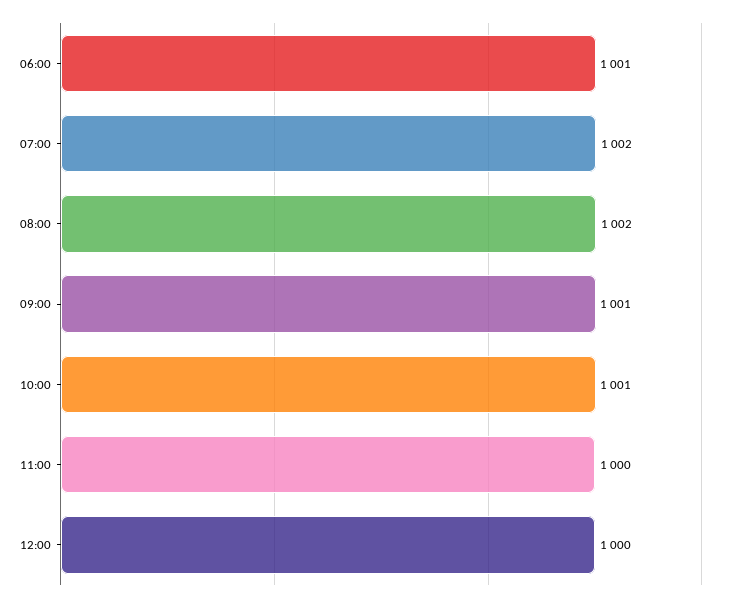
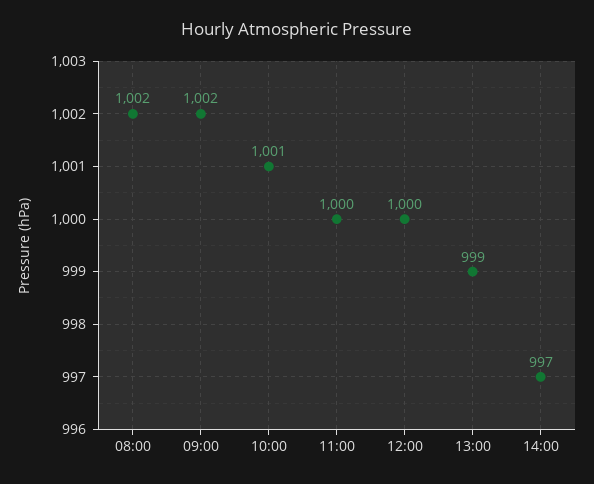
06:00: 1001 -> none
07:00: 1002 -> none
09:00: 1001 -> 1002
13:00: none -> 999
14:00: none -> 997

